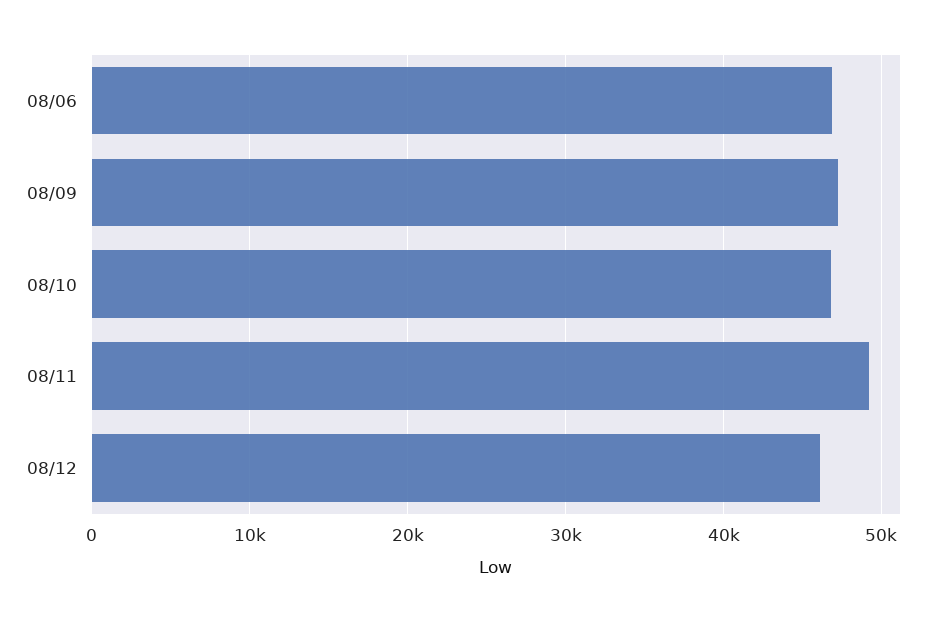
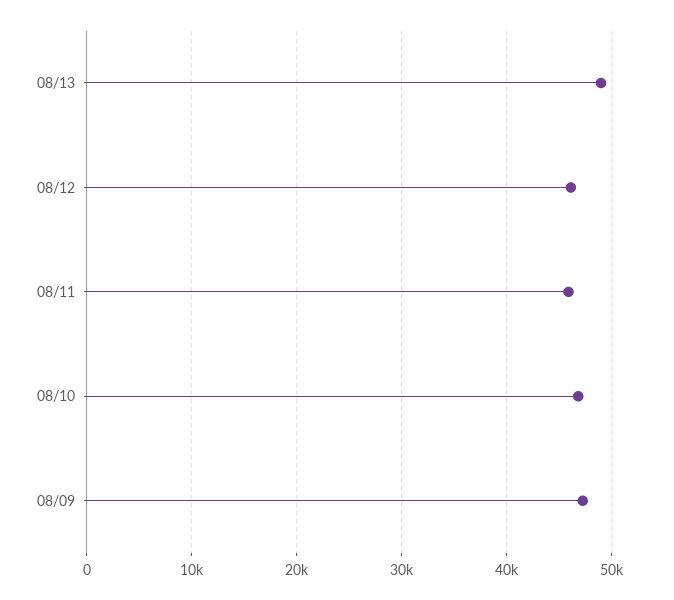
08/06: 47000 -> none
08/11: 49000 -> 46000
08/13: none -> 49000

